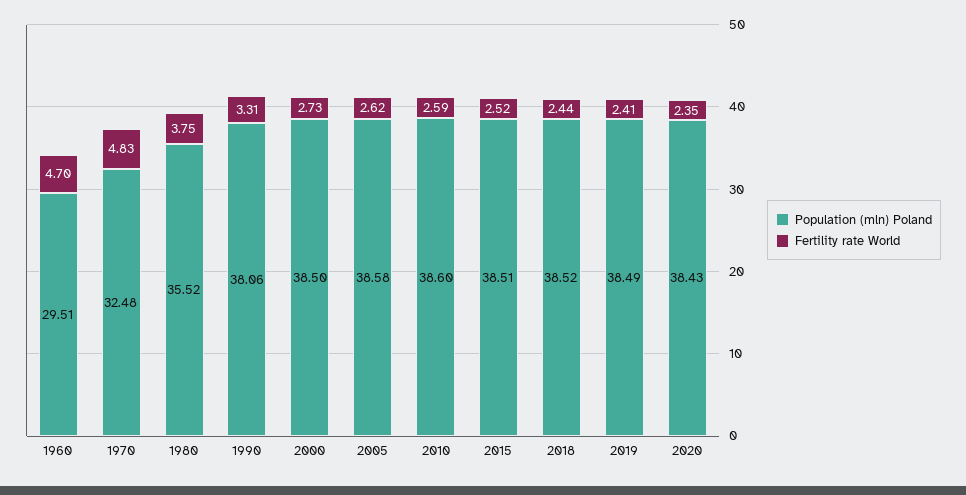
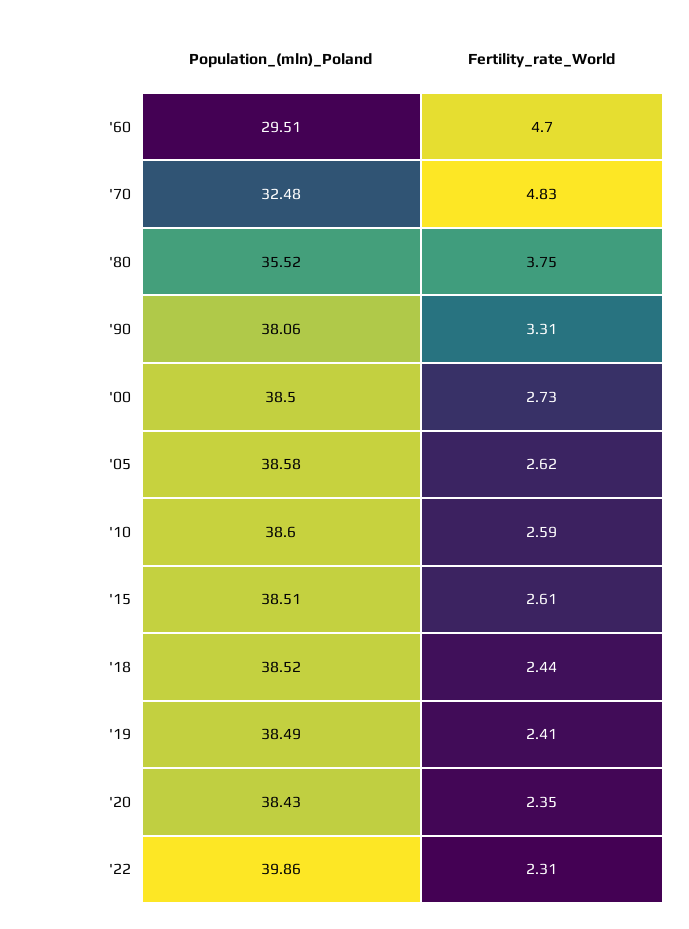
Fertility rate World, 2015: 2.52 -> 2.61
Population (mln) Poland, '22: none -> 39.86
Fertility rate World, '22: none -> 2.31

